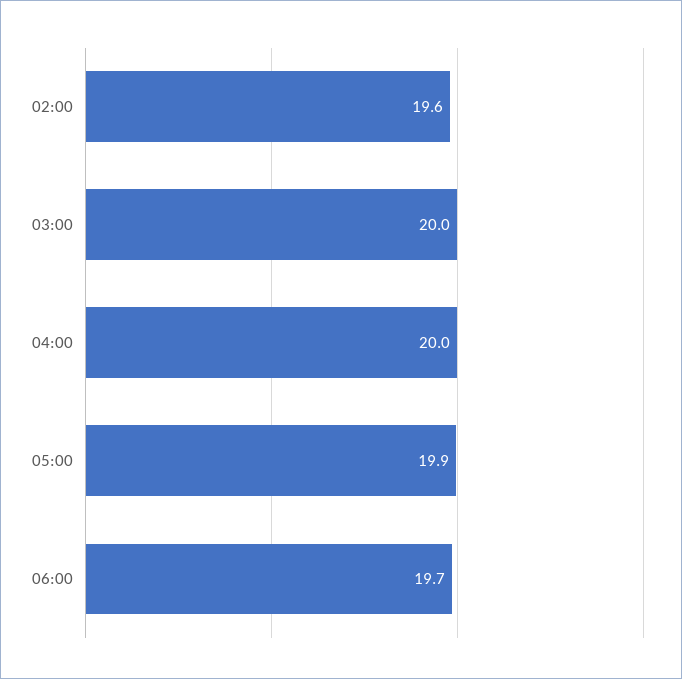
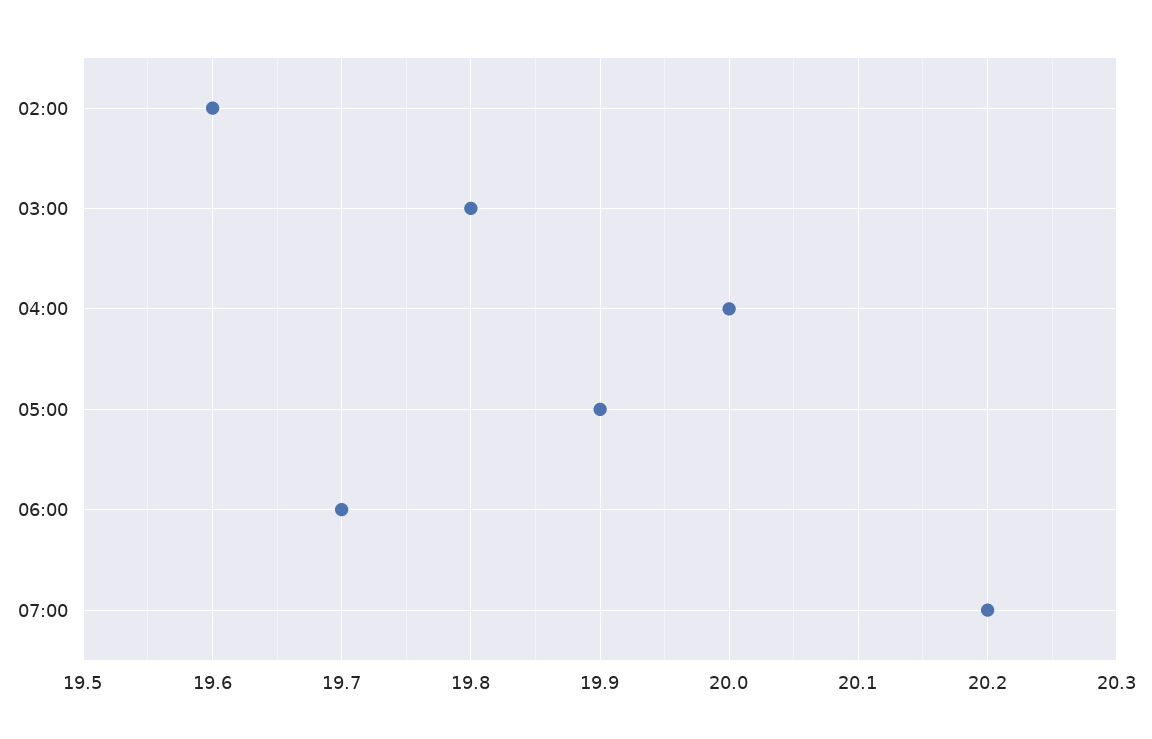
03:00: 20 -> 19.8
07:00: none -> 20.2

